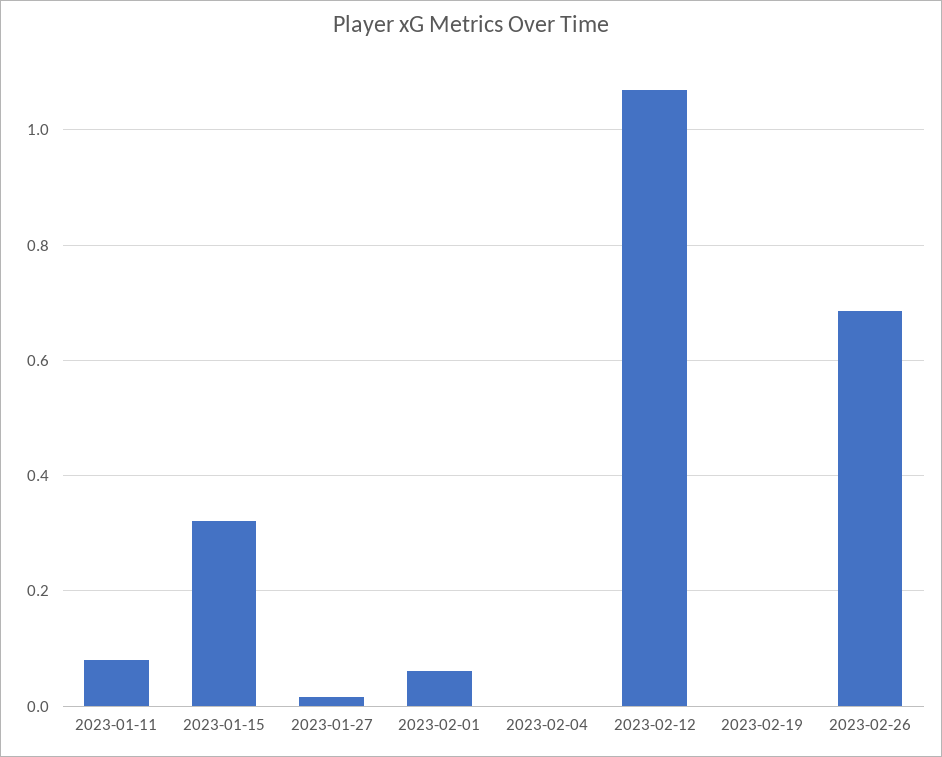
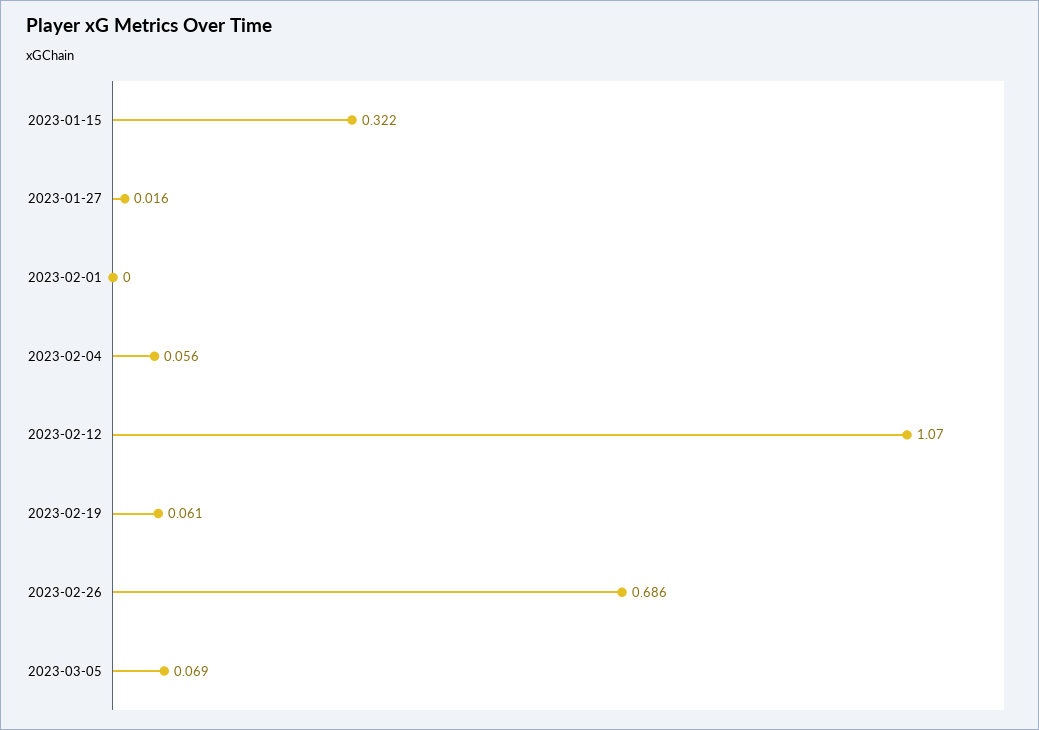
2023-01-11: 0.08 -> none
2023-02-01: 0.06 -> 0
2023-02-04: 0 -> 0.056
2023-02-19: 0 -> 0.061
2023-03-05: none -> 0.069

